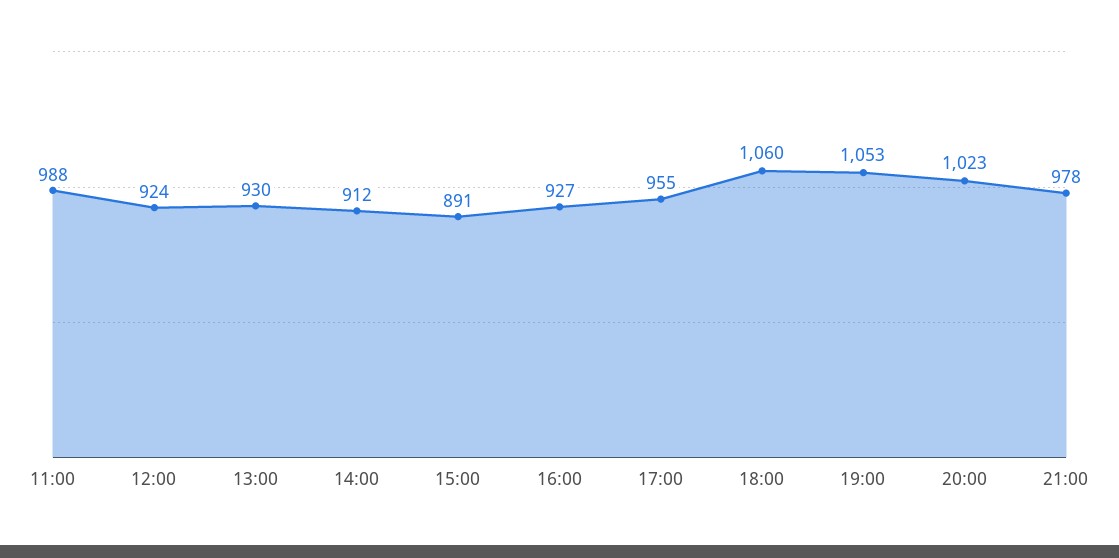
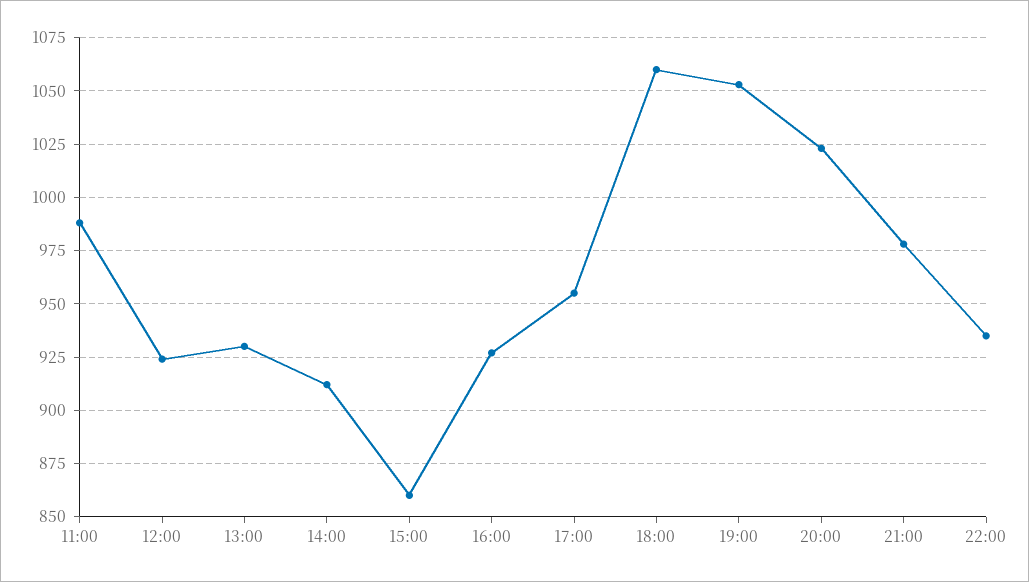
15:00: 891 -> 860
22:00: none -> 935

